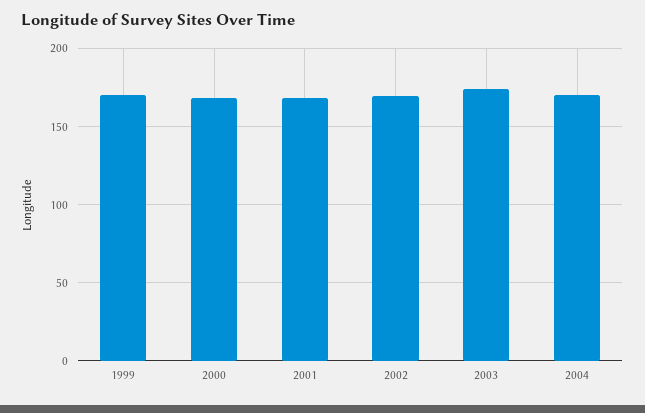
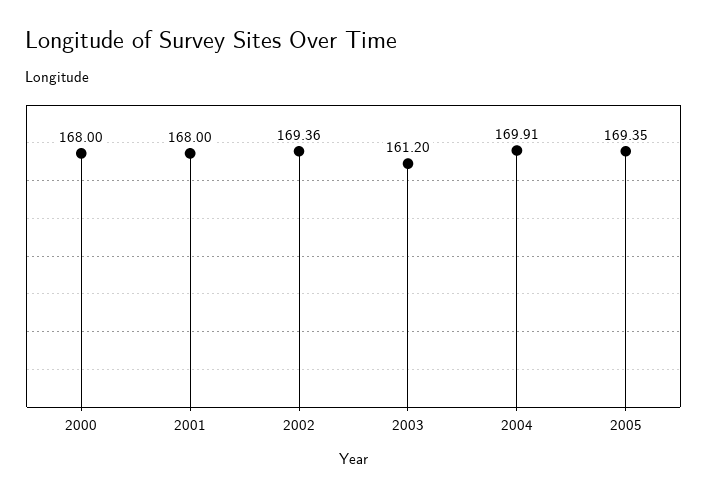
1999: 170 -> none
2003: 175 -> 161.2
2005: none -> 169.35

